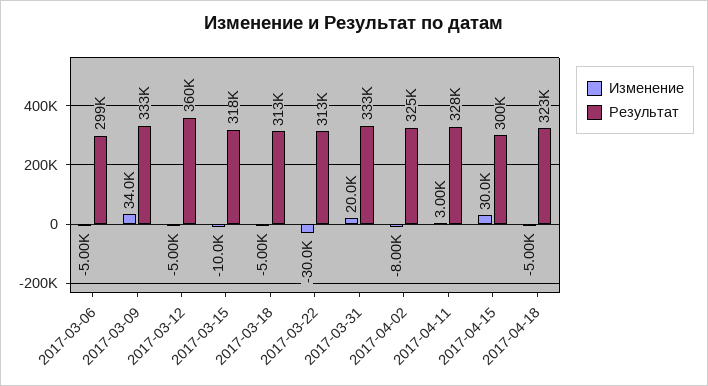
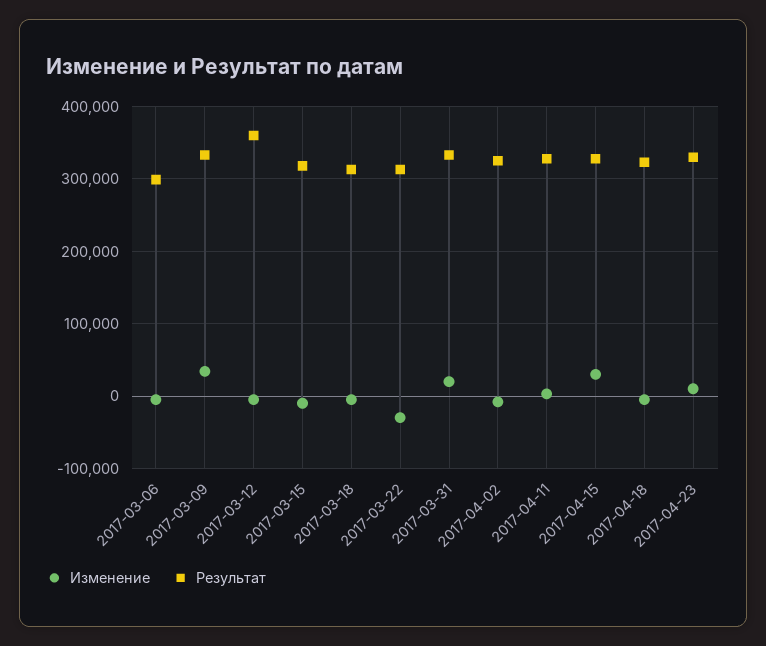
Результат, 2017-04-15: 300000 -> 330000
Изменение, 2017-04-23: none -> 10000
Результат, 2017-04-23: none -> 330000

